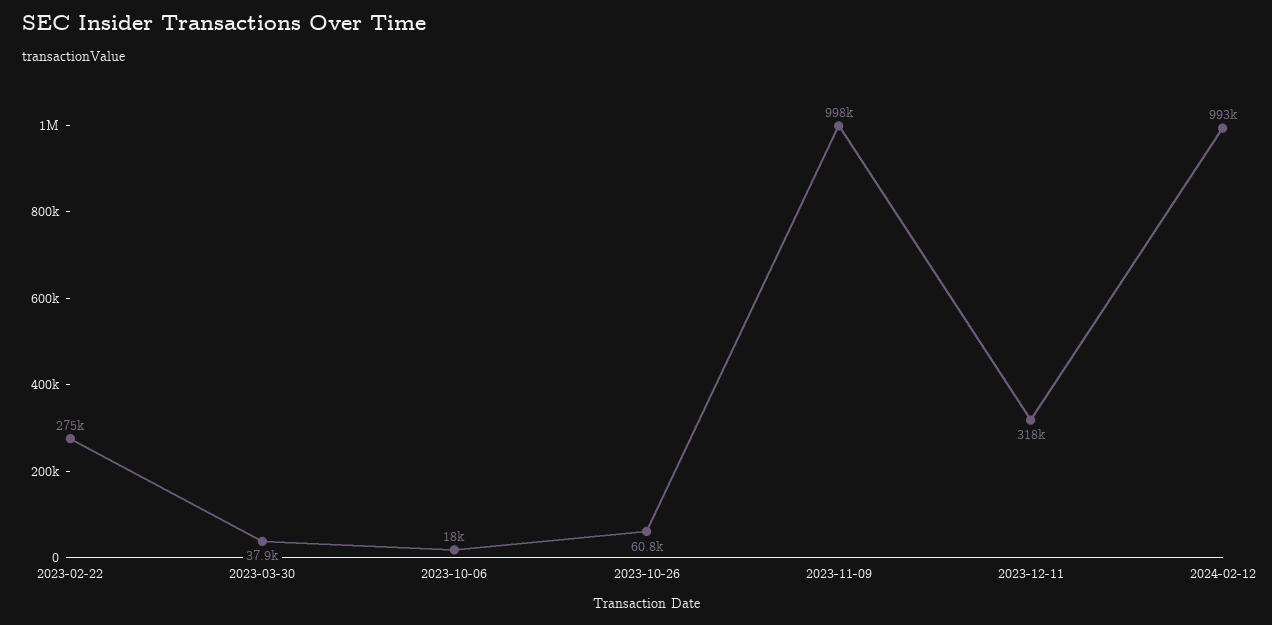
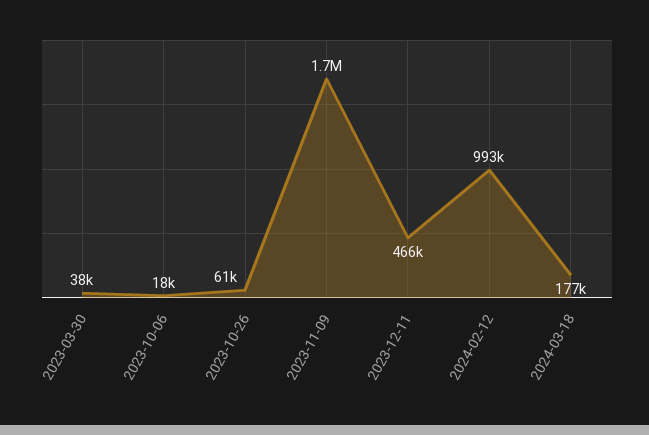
2023-02-22: 275000 -> none
2023-11-09: 998000 -> 1700000
2023-12-11: 318000 -> 466000
2024-03-18: none -> 177000

